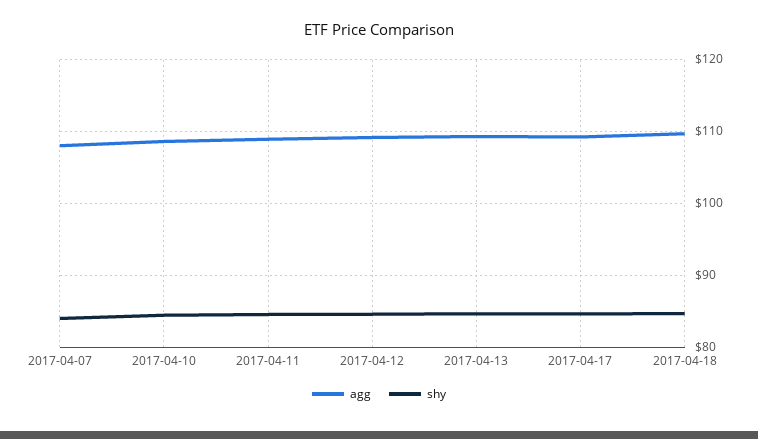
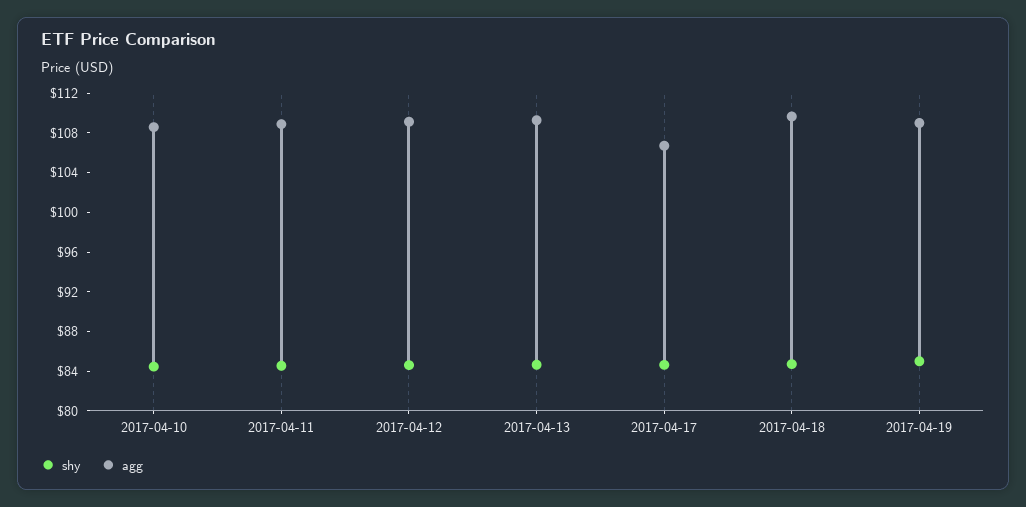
agg, 2017-04-07: 108 -> none
shy, 2017-04-07: 84 -> none
agg, 2017-04-17: 109 -> 107
shy, 2017-04-19: none -> 85
agg, 2017-04-19: none -> 109

